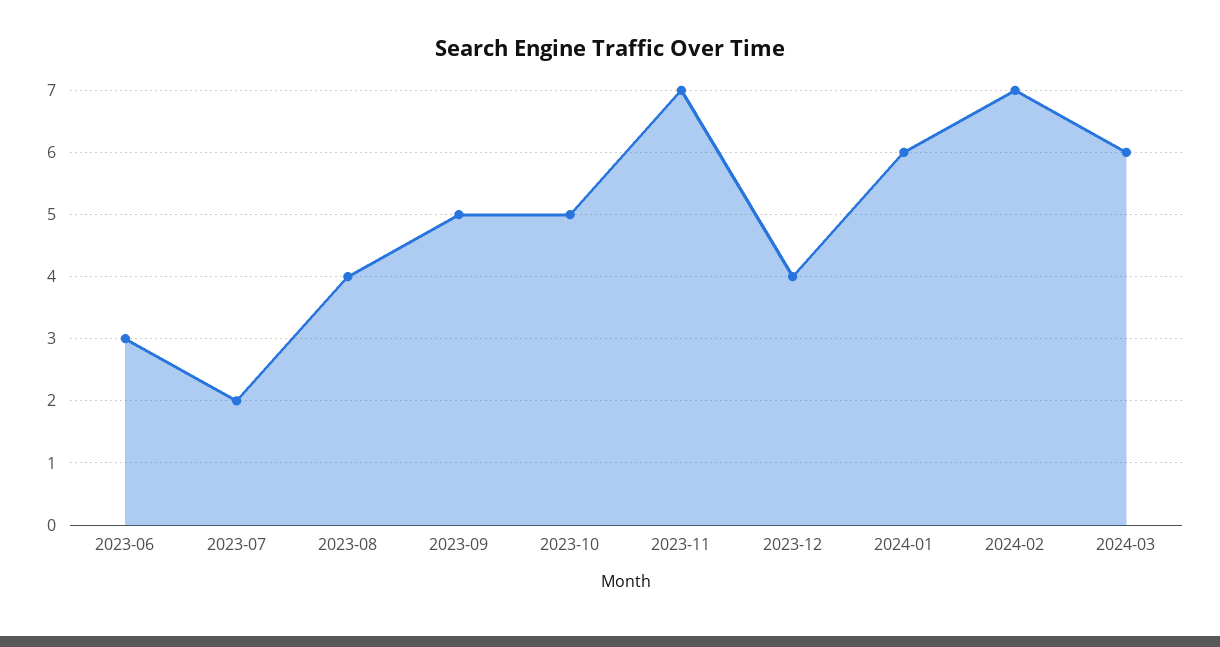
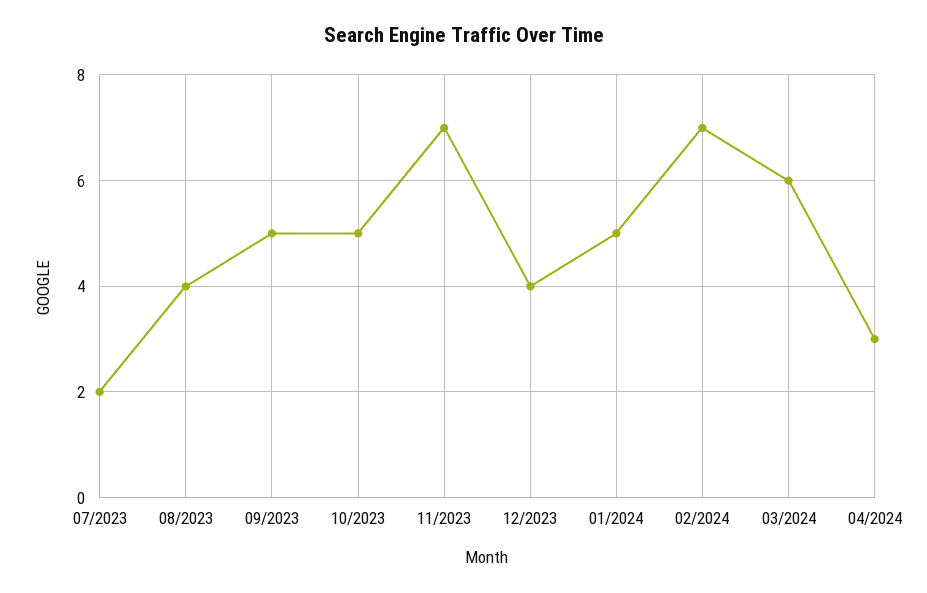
2023-06: 3 -> none
2024-01: 6 -> 5
04/2024: none -> 3

